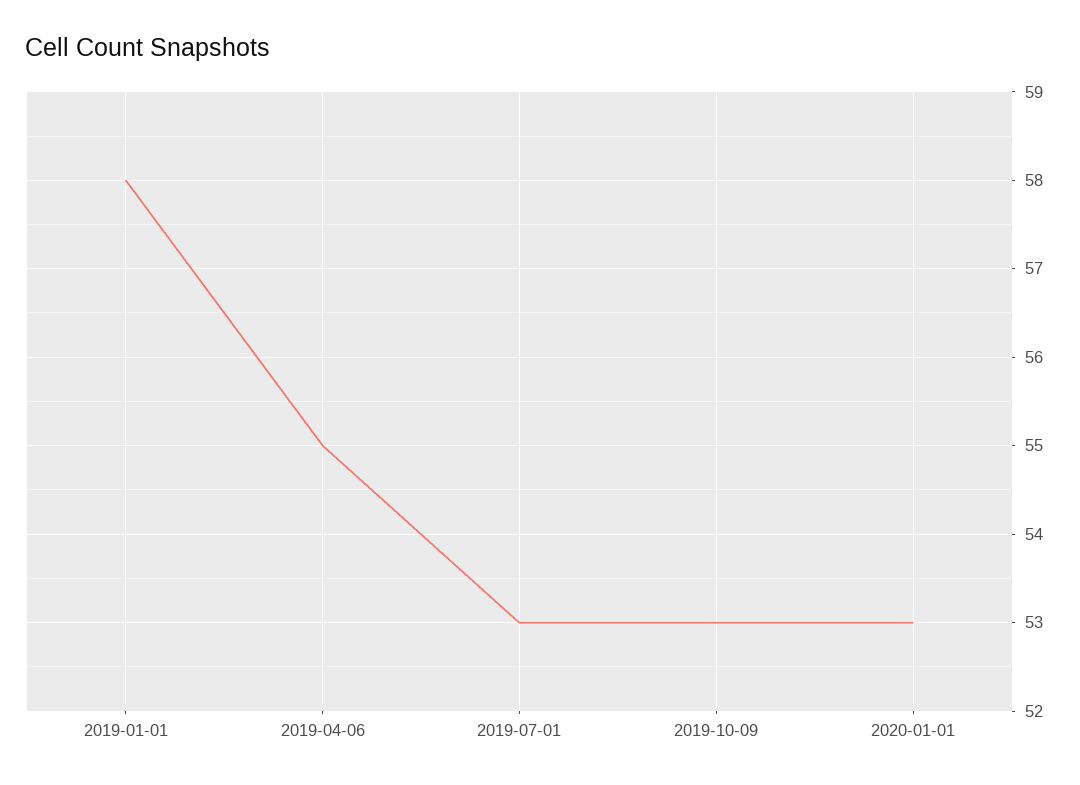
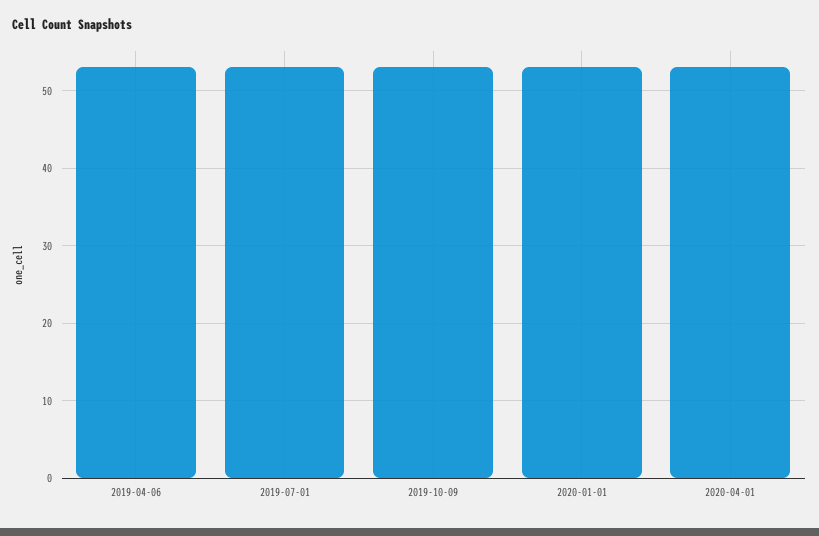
2019-01-01: 58 -> none
2019-04-06: 55 -> 53
2020-04-01: none -> 53

